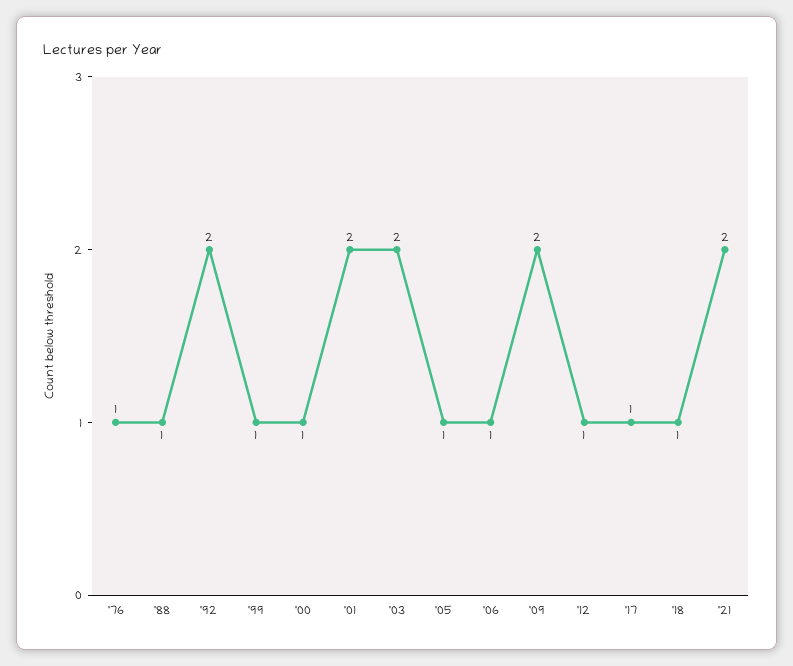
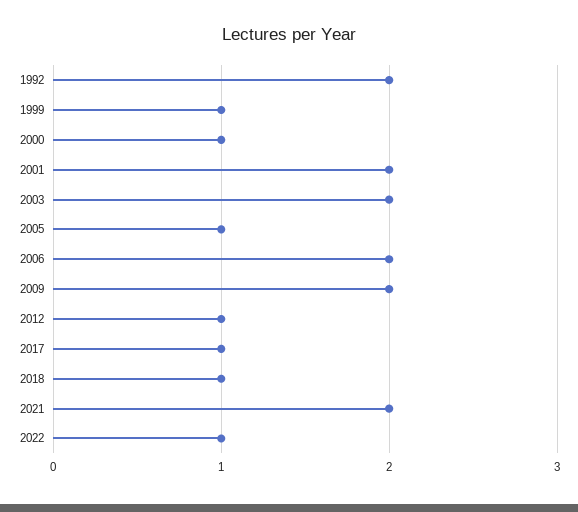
'76: 1 -> none
'88: 1 -> none
'06: 1 -> 2
2022: none -> 1

